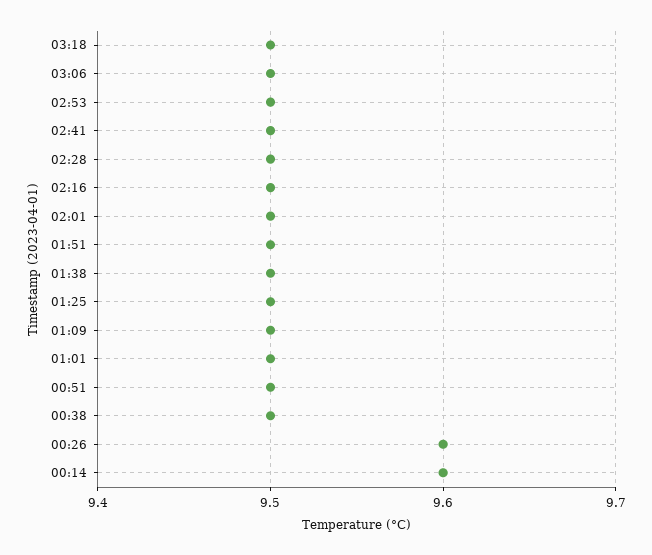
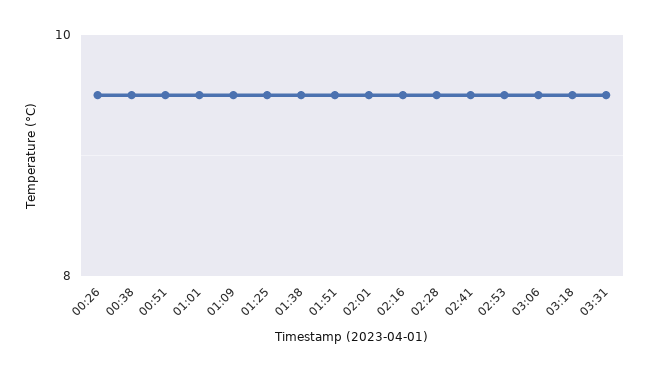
00:26: 9.6 -> 9.5
00:14: 9.6 -> none
03:31: none -> 9.5

